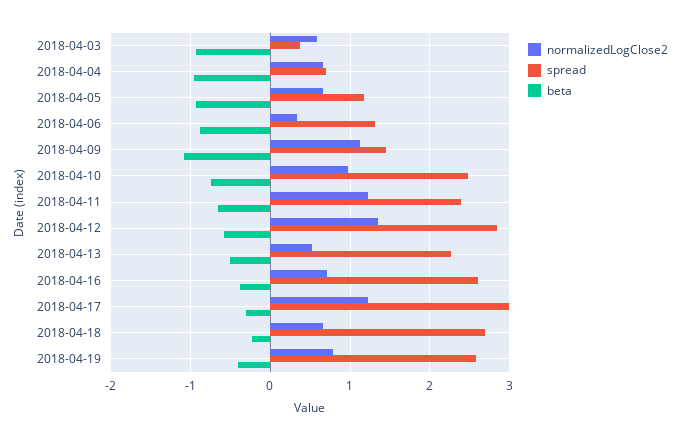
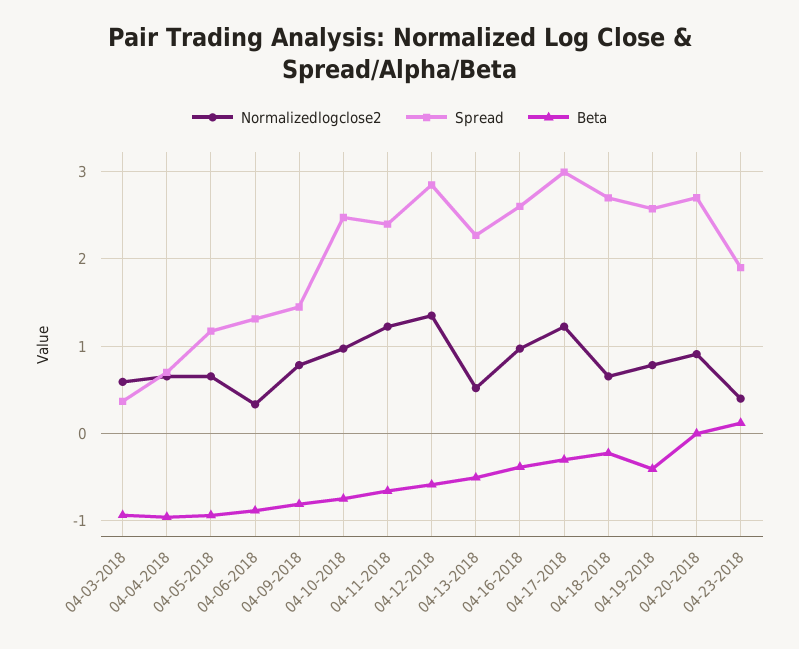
normalizedLogClose2, 2018-04-09: 1.1 -> 0.8
beta, 2018-04-09: -1.1 -> -0.8
normalizedLogClose2, 2018-04-16: 0.7 -> 1
normalizedLogClose2, 04-20-2018: none -> 0.9
spread, 04-20-2018: none -> 2.7
beta, 04-20-2018: none -> 0
normalizedLogClose2, 04-23-2018: none -> 0.4
spread, 04-23-2018: none -> 1.9
beta, 04-23-2018: none -> 0.1

